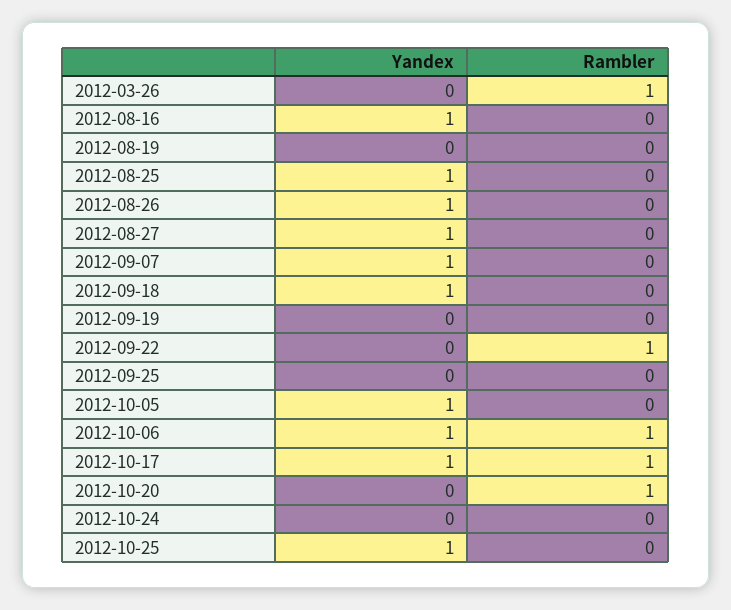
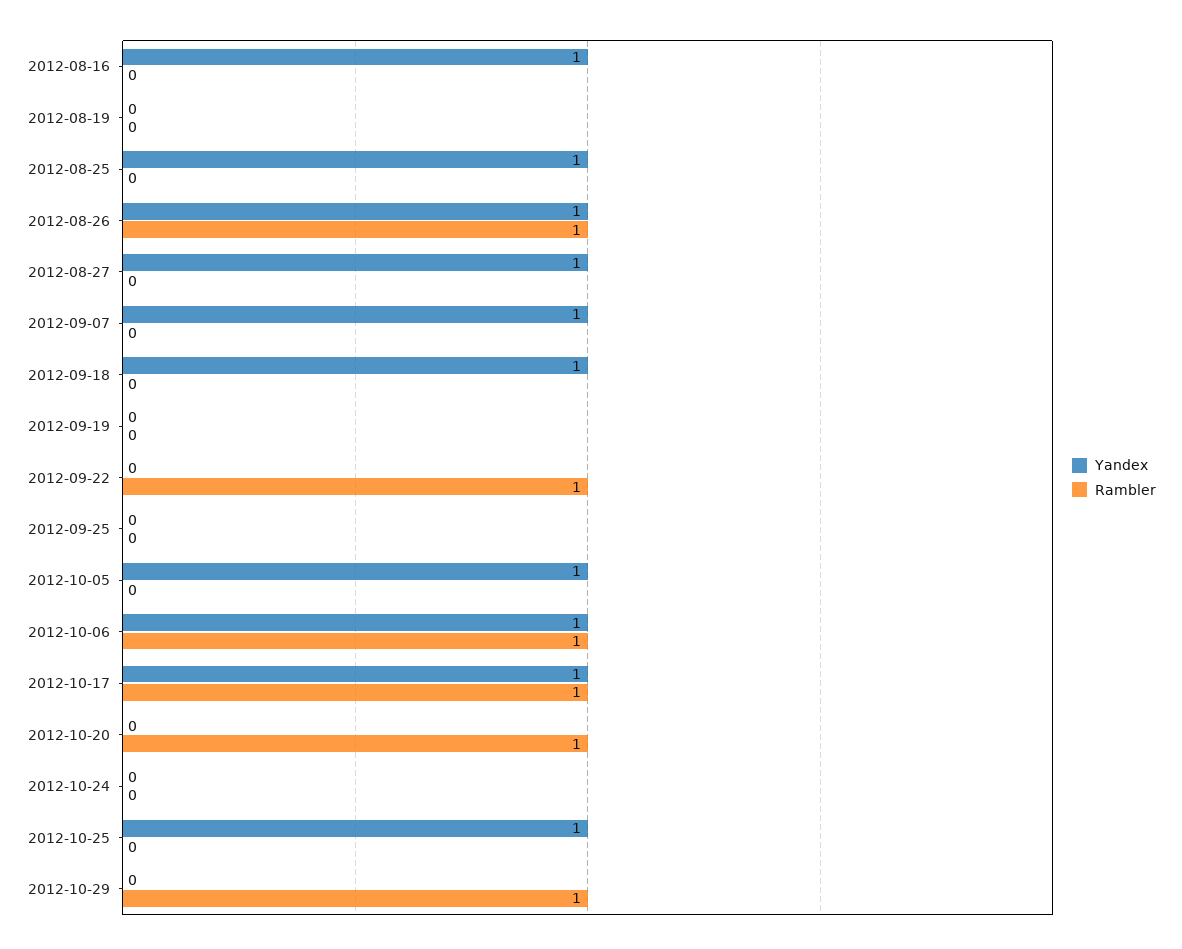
Yandex, 2012-03-26: 0 -> none
Rambler, 2012-03-26: 1 -> none
Rambler, 2012-08-26: 0 -> 1
Yandex, 2012-10-29: none -> 0
Rambler, 2012-10-29: none -> 1

